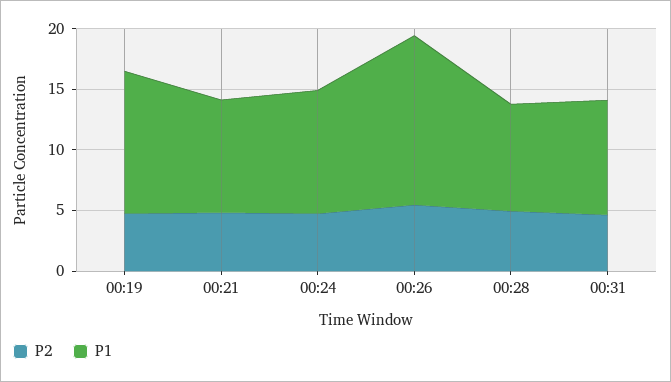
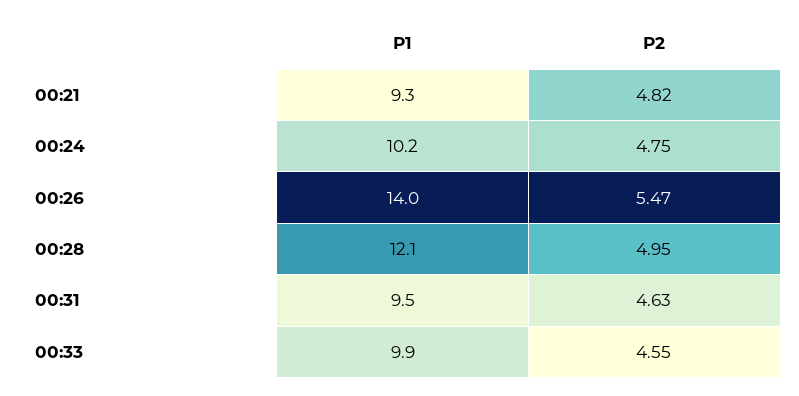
P2, 00:19: 5 -> none
P1, 00:19: 12 -> none
P1, 00:28: 9 -> 12.1
P1, 00:33: none -> 9.9
P2, 00:33: none -> 4.55

